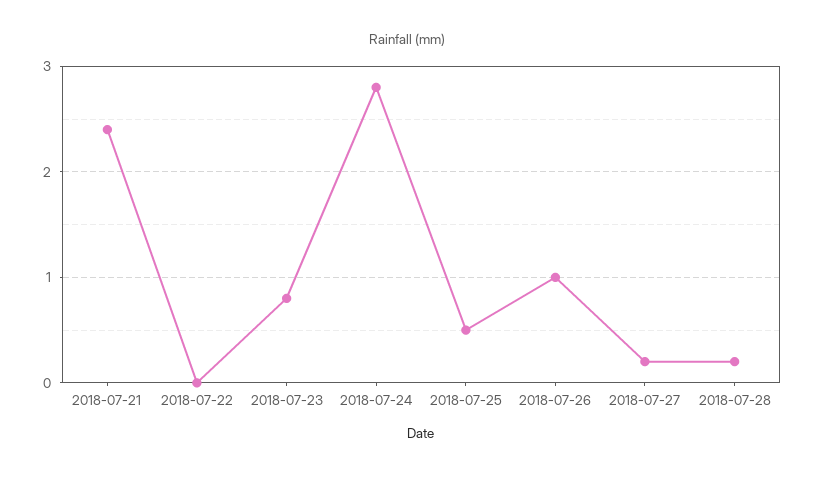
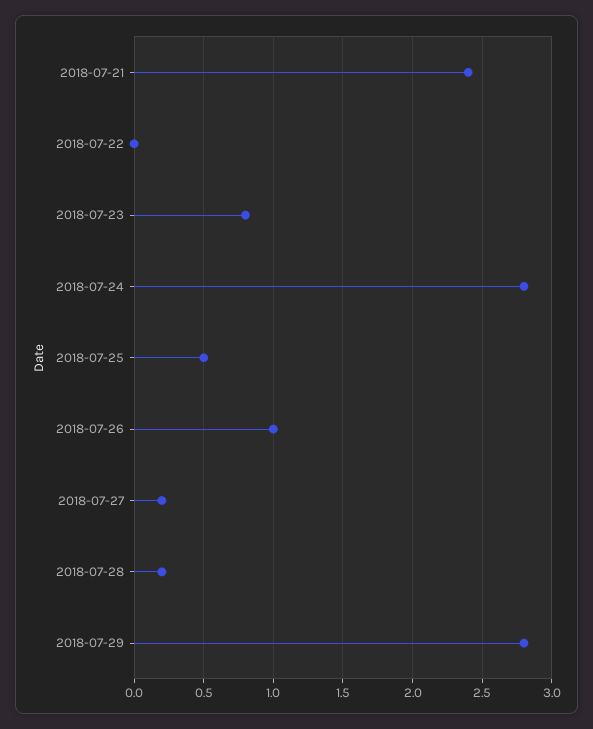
2018-07-29: none -> 2.8

